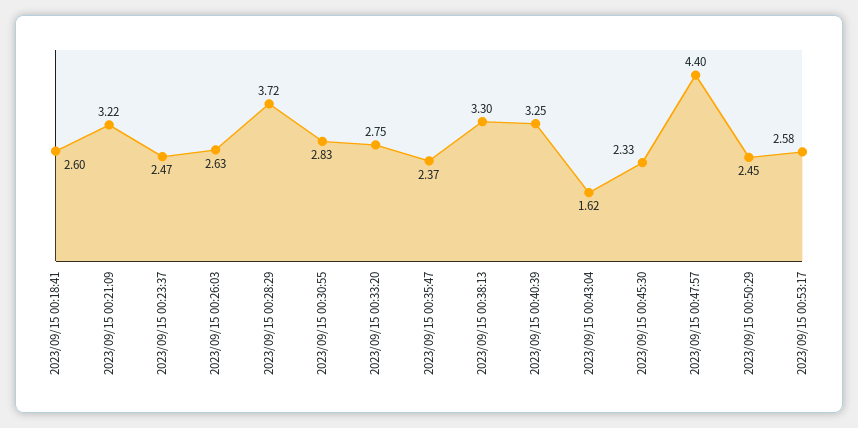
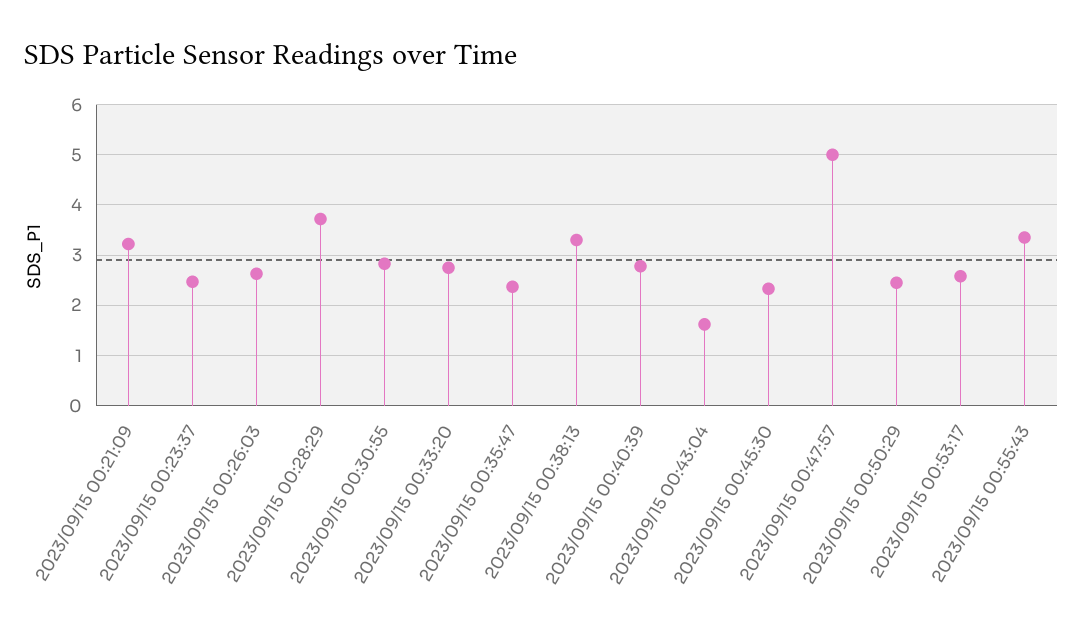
2023/09/15 00:18:41: 2.6 -> none
2023/09/15 00:40:39: 3.25 -> 2.8
2023/09/15 00:47:57: 4.4 -> 5
2023/09/15 00:55:43: none -> 3.4

